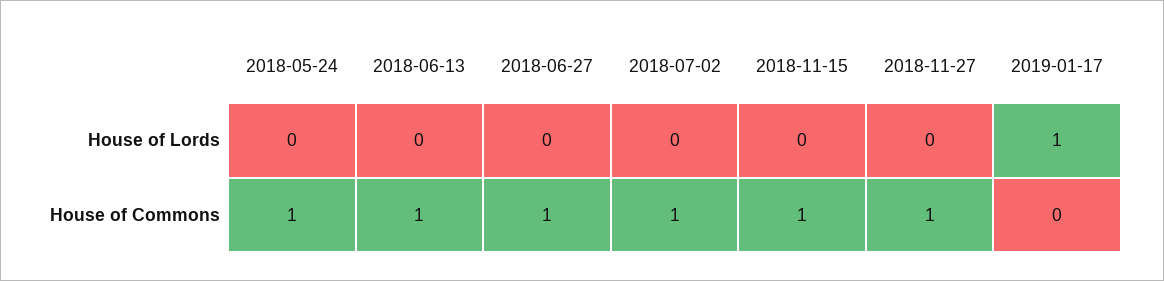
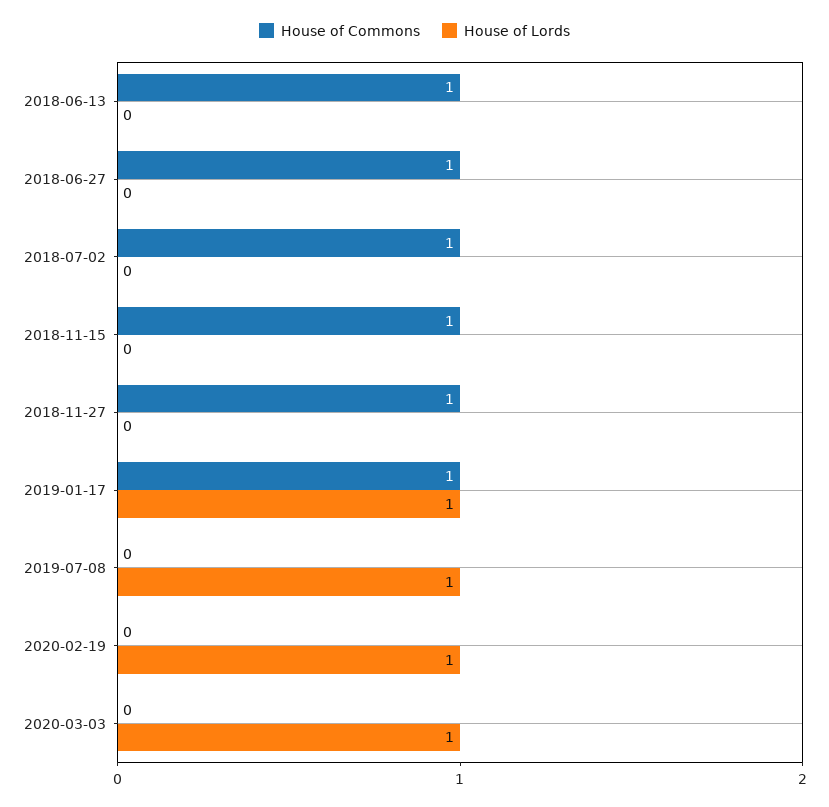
House of Lords, 2018-05-24: 0 -> none
House of Commons, 2018-05-24: 1 -> none
House of Commons, 2019-01-17: 0 -> 1
House of Commons, 2019-07-08: none -> 0
House of Lords, 2019-07-08: none -> 1
House of Commons, 2020-02-19: none -> 0
House of Lords, 2020-02-19: none -> 1
House of Commons, 2020-03-03: none -> 0
House of Lords, 2020-03-03: none -> 1

